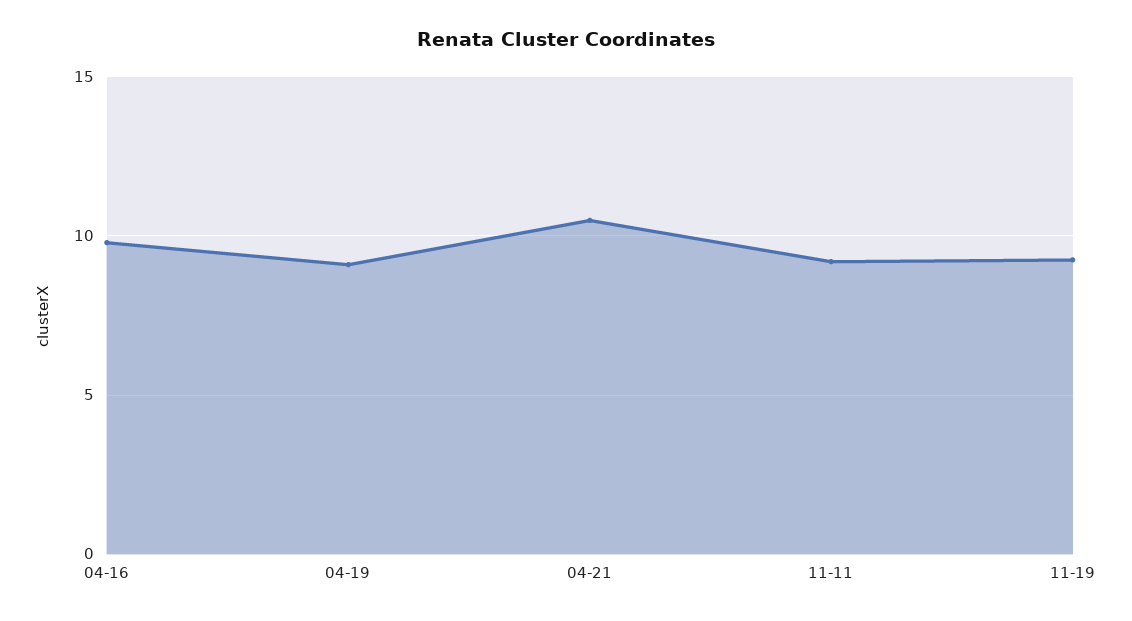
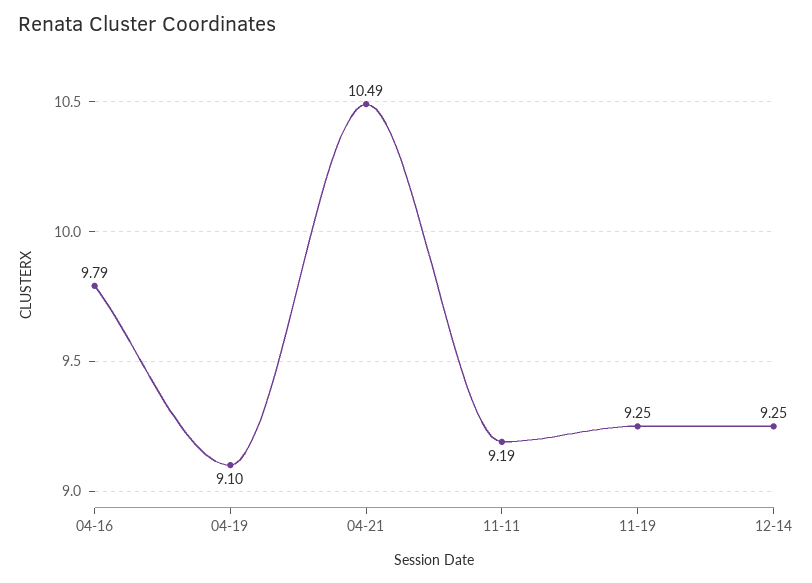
12-14: none -> 9.25

